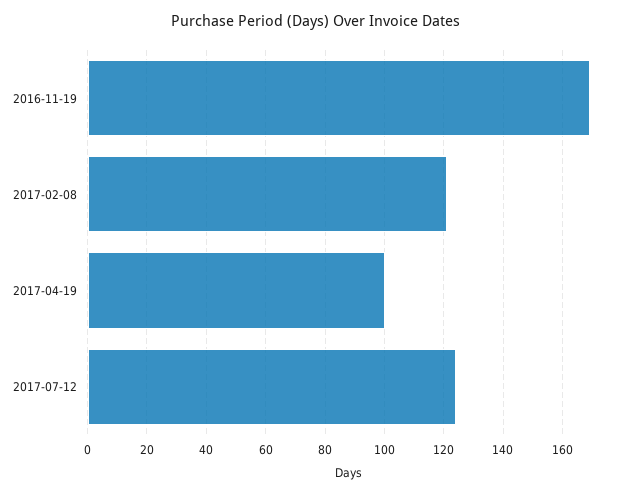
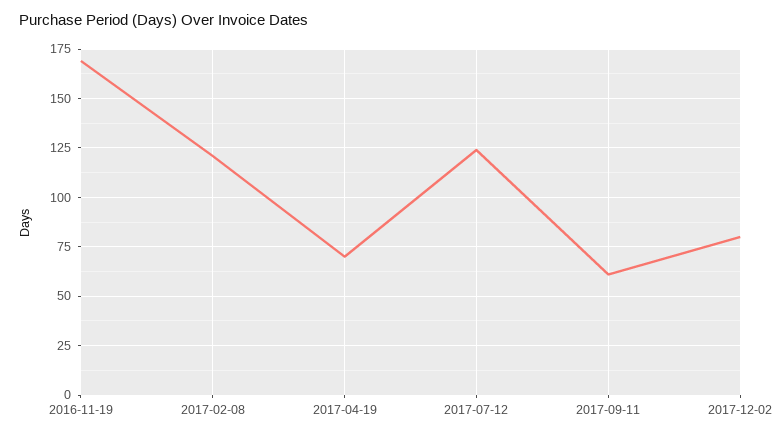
2017-04-19: 100 -> 70
2017-09-11: none -> 60
2017-12-02: none -> 80

